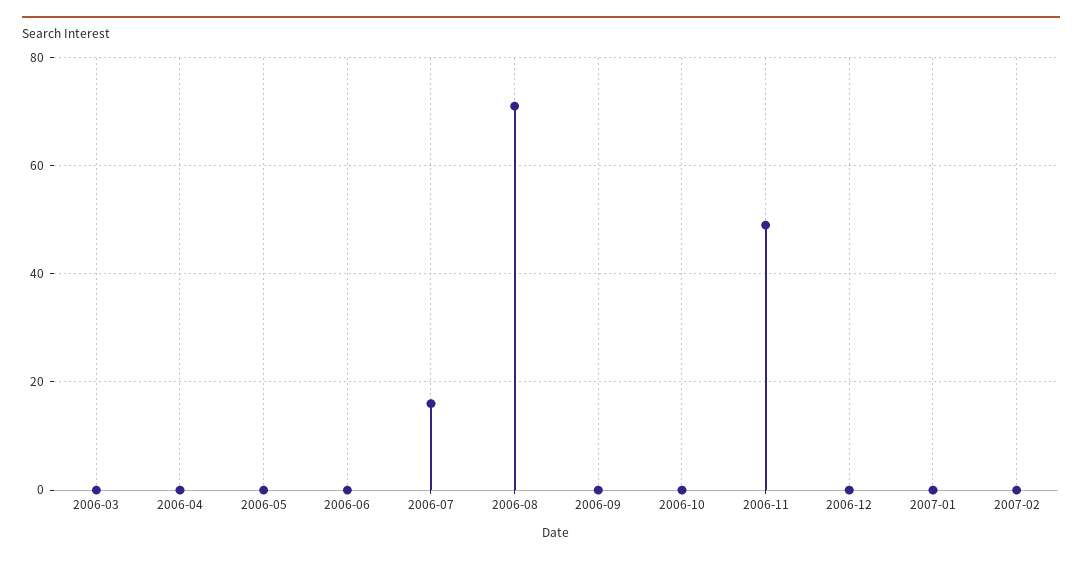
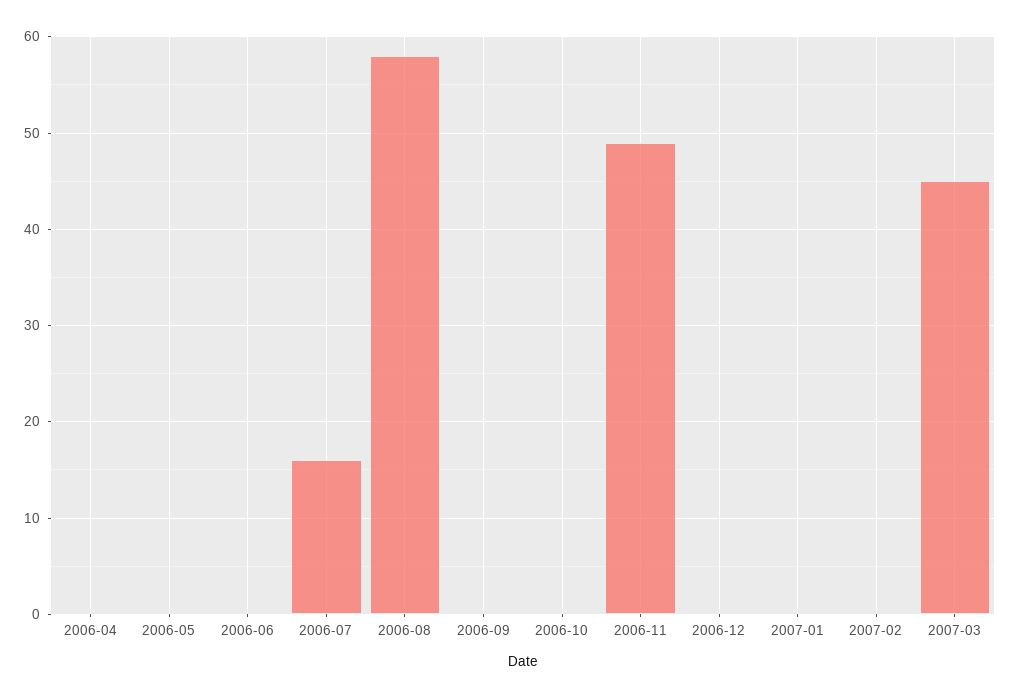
2006-03: 0 -> none
2006-08: 70 -> 58
2007-03: none -> 45

